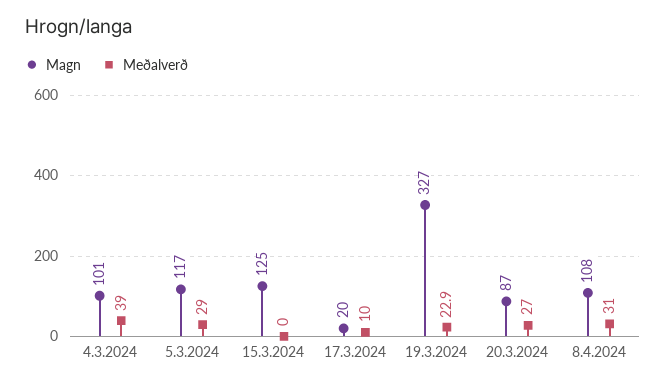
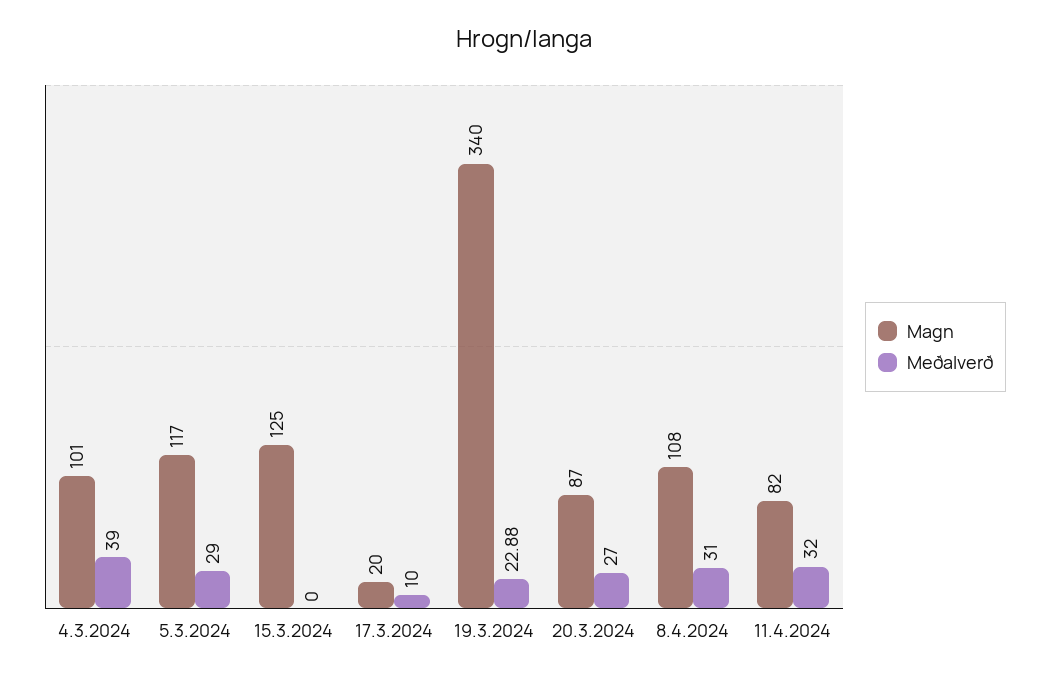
Magn, 19.3.2024: 327 -> 340
Magn, 11.4.2024: none -> 82
Meðalverð, 11.4.2024: none -> 32

